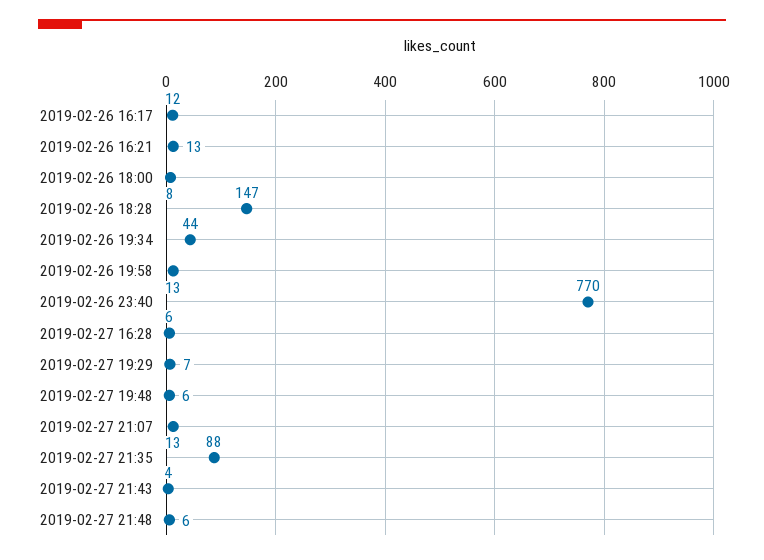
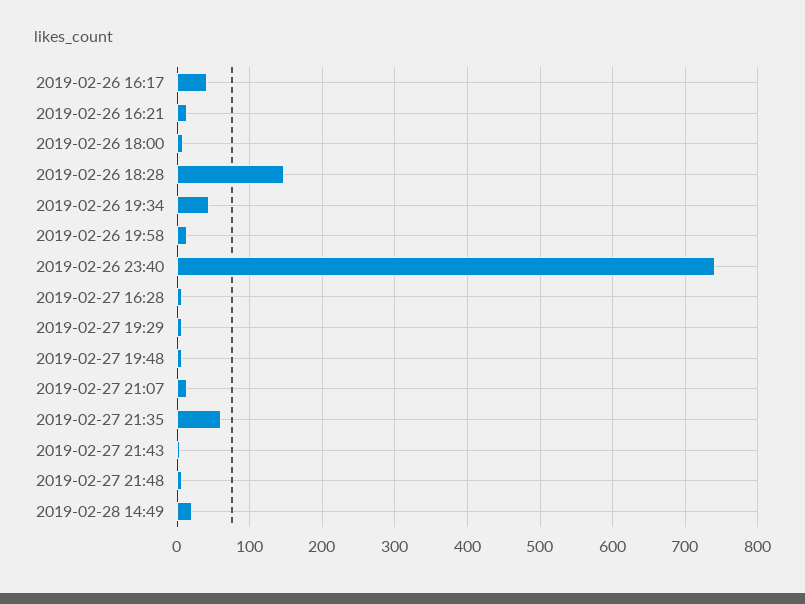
2019-02-26 16:17: 12 -> 40
2019-02-26 23:40: 770 -> 740
2019-02-27 21:35: 88 -> 60
2019-02-28 14:49: none -> 20

